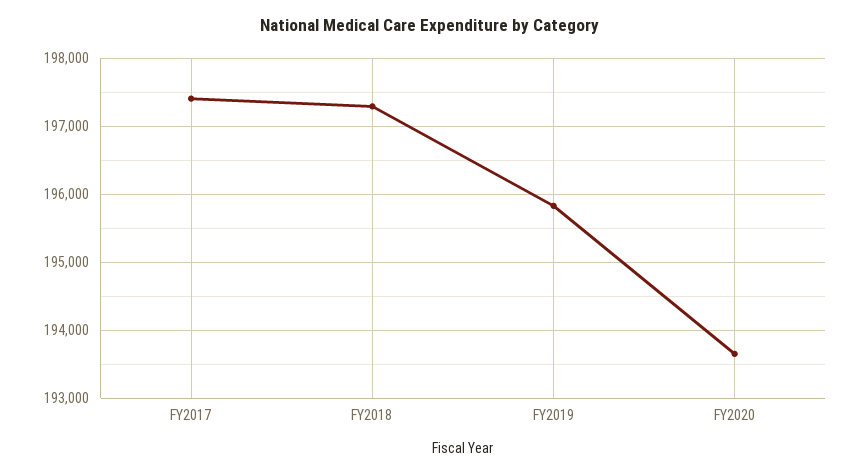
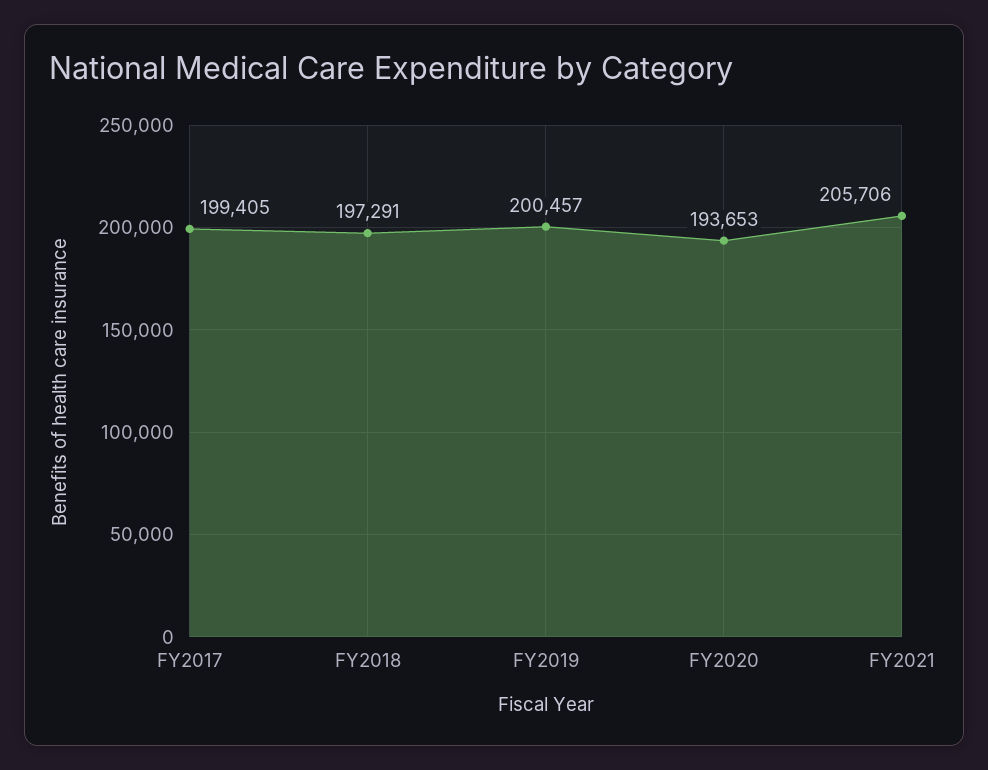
FY2017: 197400 -> 199405
FY2019: 195800 -> 200457
FY2021: none -> 205706

